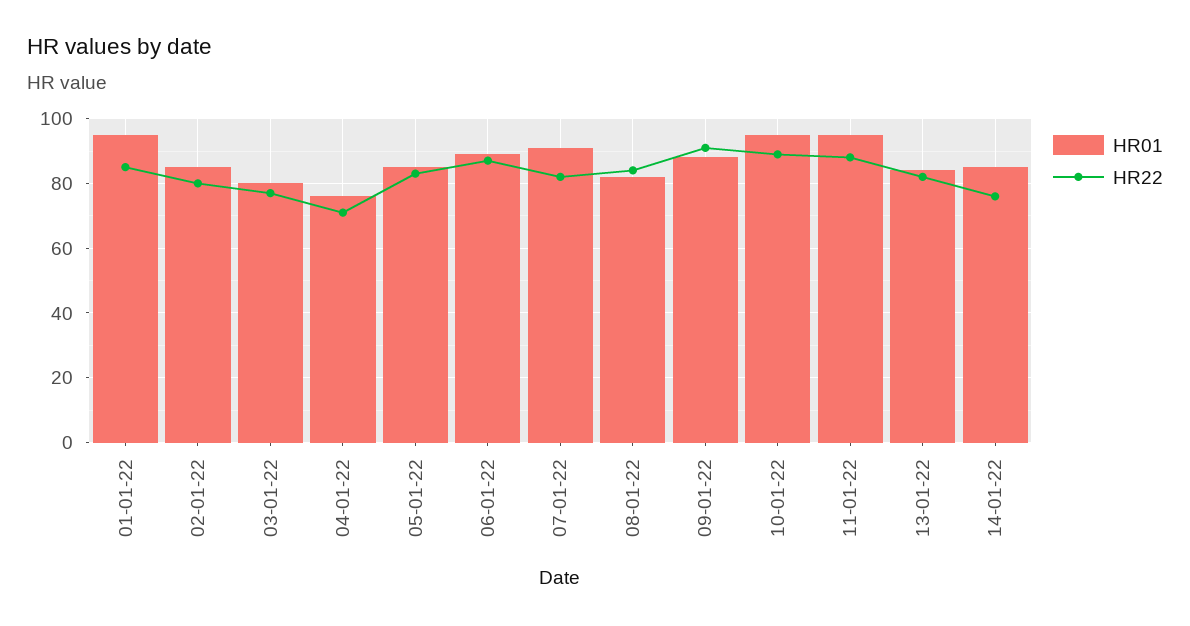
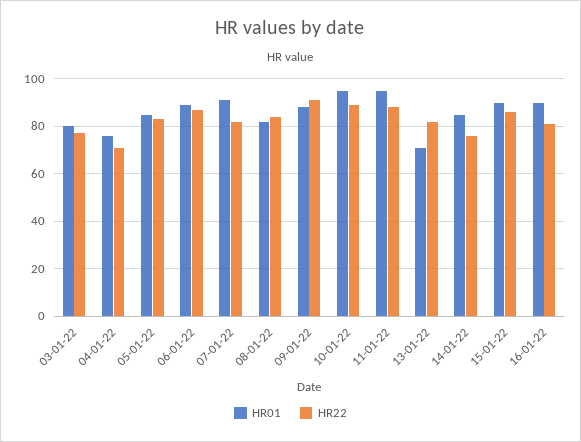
HR01, 01-01-22: 95 -> none
HR22, 01-01-22: 85 -> none
HR01, 02-01-22: 85 -> none
HR22, 02-01-22: 80 -> none
HR01, 13-01-22: 85 -> 70
HR01, 15-01-22: none -> 90
HR22, 15-01-22: none -> 85
HR01, 16-01-22: none -> 90
HR22, 16-01-22: none -> 80

